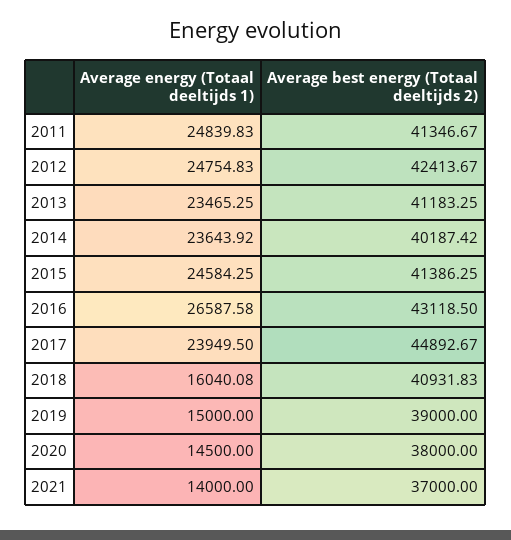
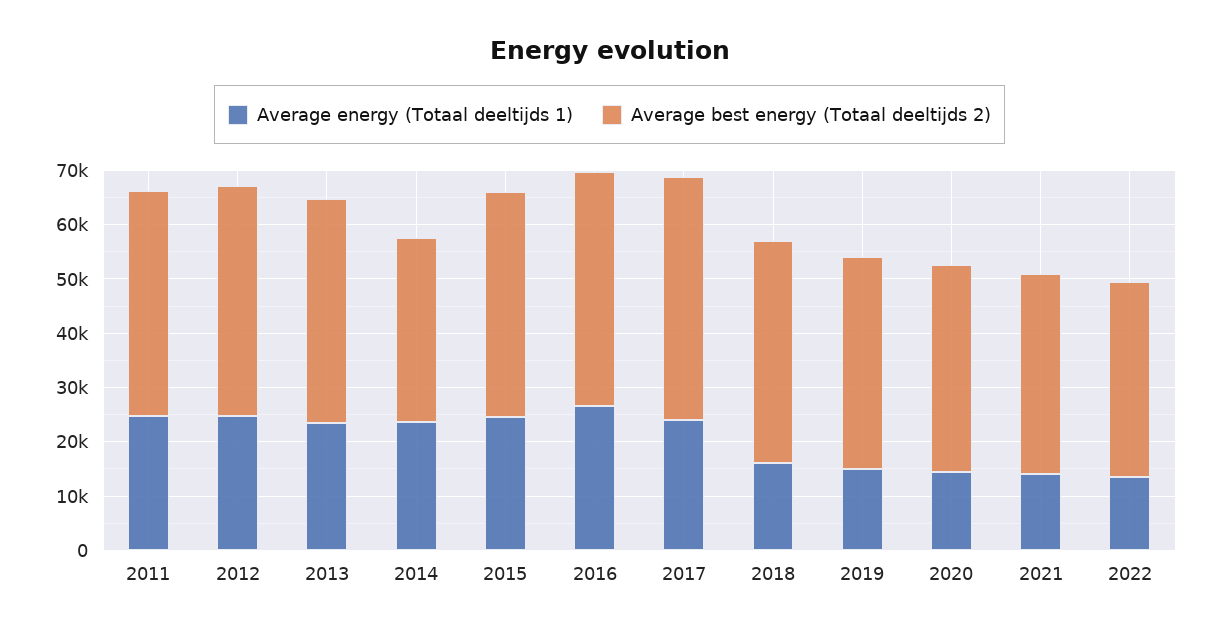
Average best energy (Totaal deeltijds 2), 2014: 40187.42 -> 34000
Average energy (Totaal deeltijds 1), 2022: none -> 14000
Average best energy (Totaal deeltijds 2), 2022: none -> 36000

